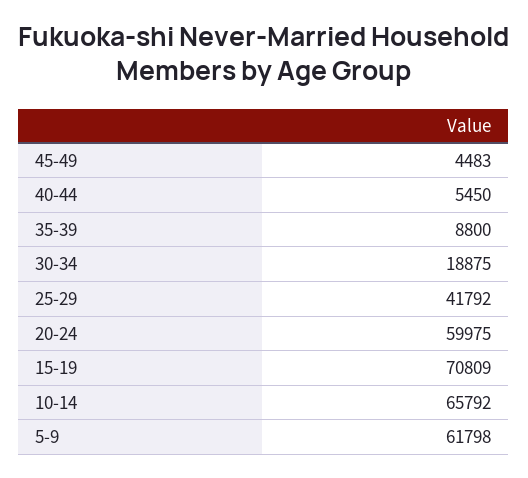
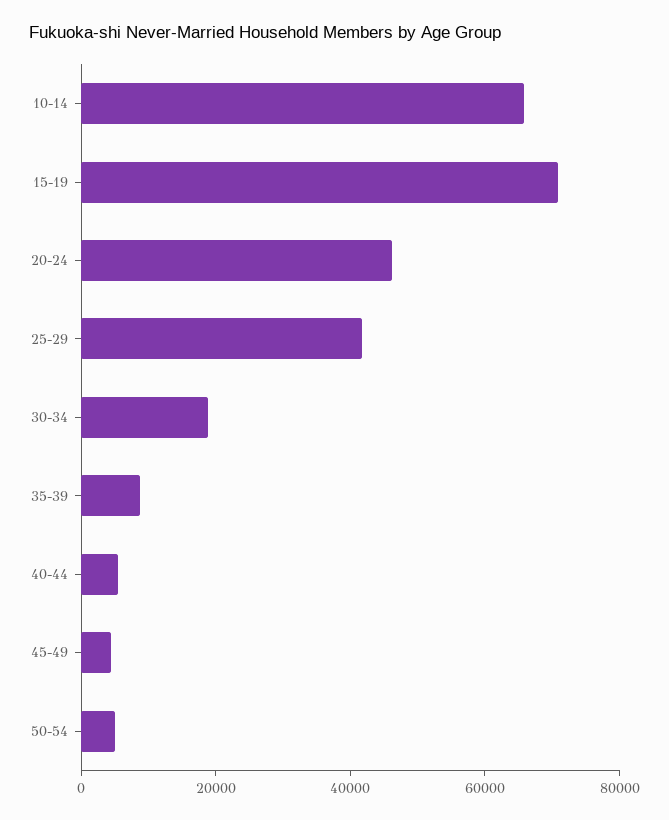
20-24: 59975 -> 45000
5-9: 61798 -> none
50-54: none -> 5000

